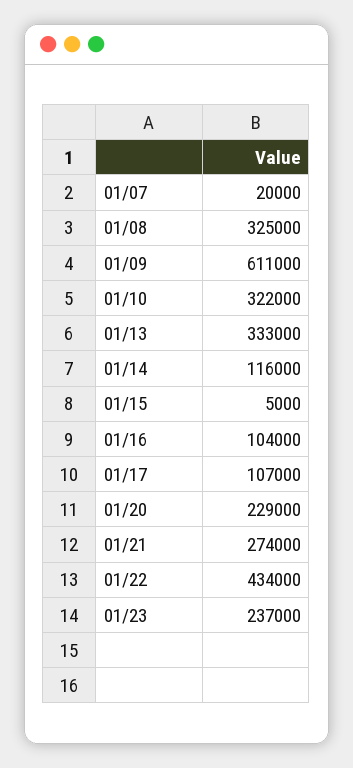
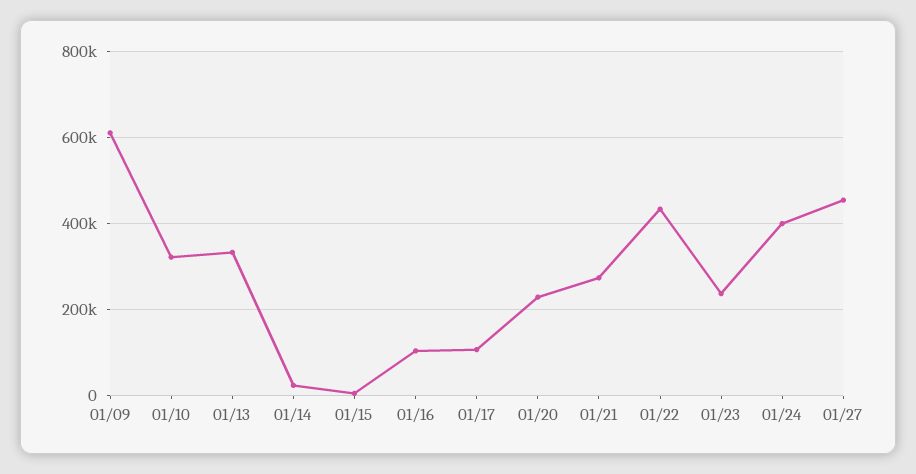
01/07: 20000 -> none
01/08: 325000 -> none
01/14: 116000 -> 20000
01/24: none -> 400000
01/27: none -> 460000

